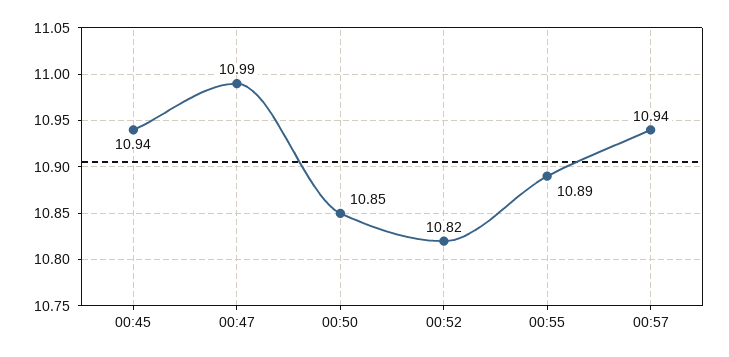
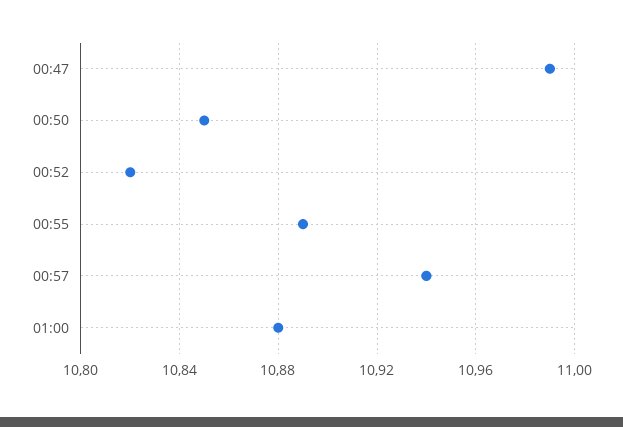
00:45: 10.94 -> none
01:00: none -> 10.88

